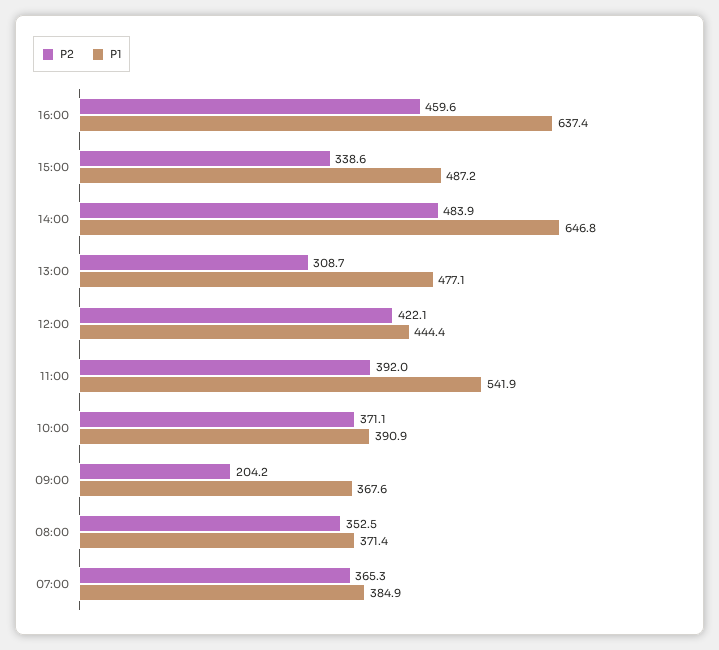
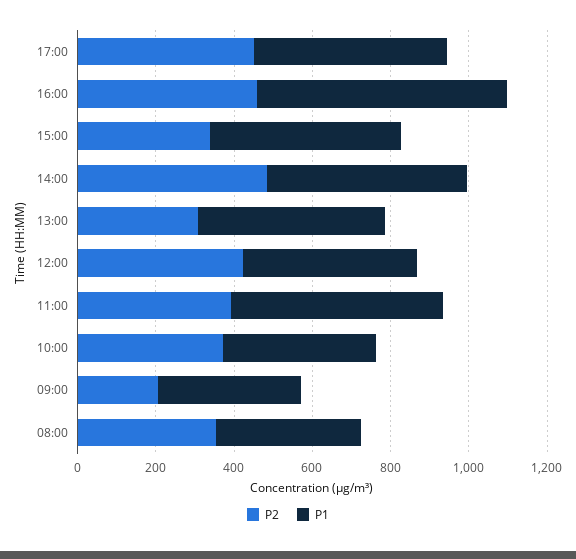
P1, 14:00: 646.8 -> 500
P2, 07:00: 365.3 -> none
P1, 07:00: 384.9 -> none
P2, 17:00: none -> 450
P1, 17:00: none -> 500

